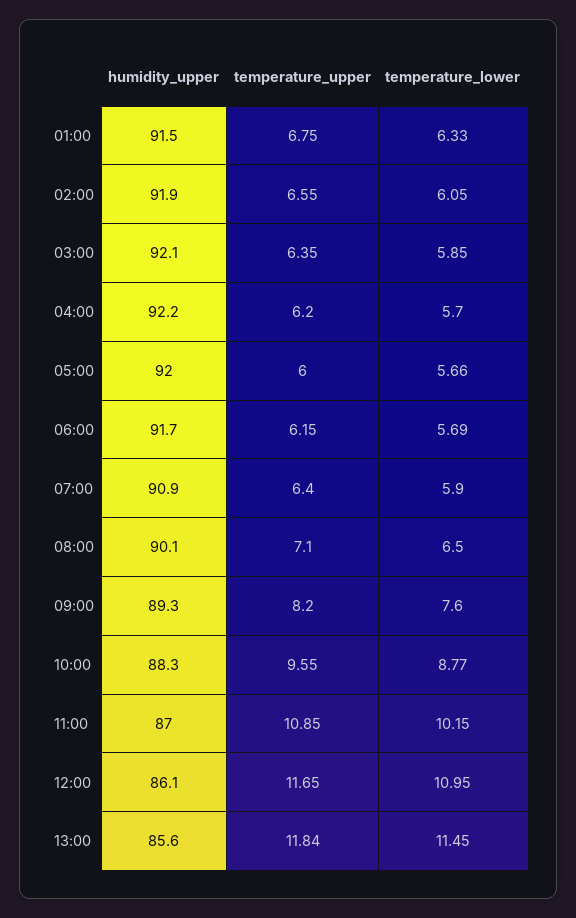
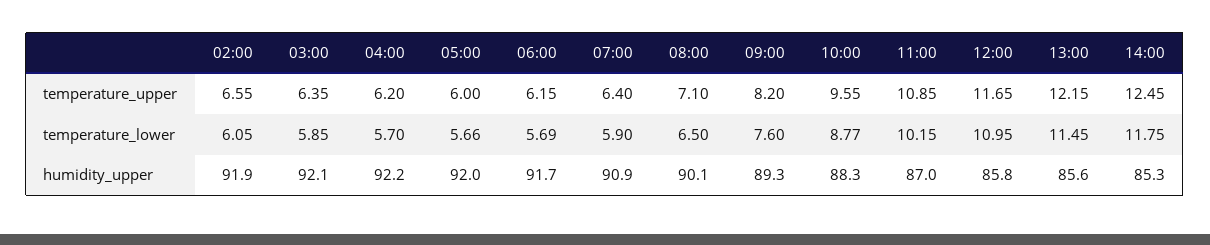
humidity_upper, 01:00: 91.5 -> none
temperature_upper, 01:00: 6.75 -> none
temperature_lower, 01:00: 6.33 -> none
humidity_upper, 12:00: 86.1 -> 85.8
temperature_upper, 13:00: 11.84 -> 12.15
temperature_upper, 14:00: none -> 12.45
temperature_lower, 14:00: none -> 11.75
humidity_upper, 14:00: none -> 85.3

